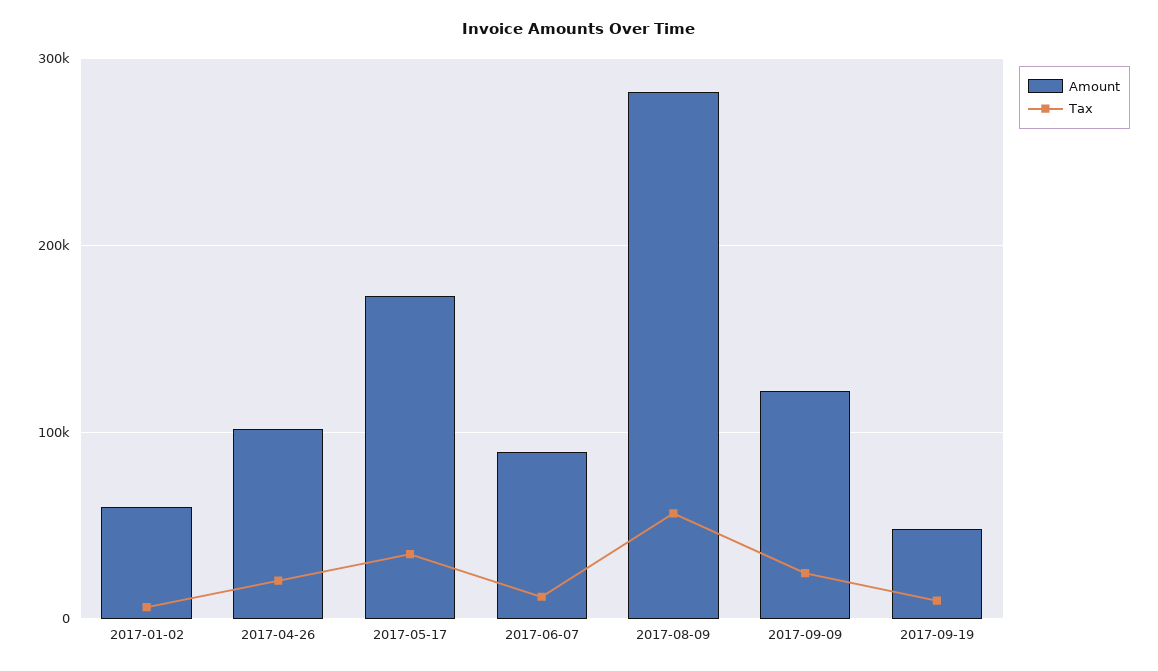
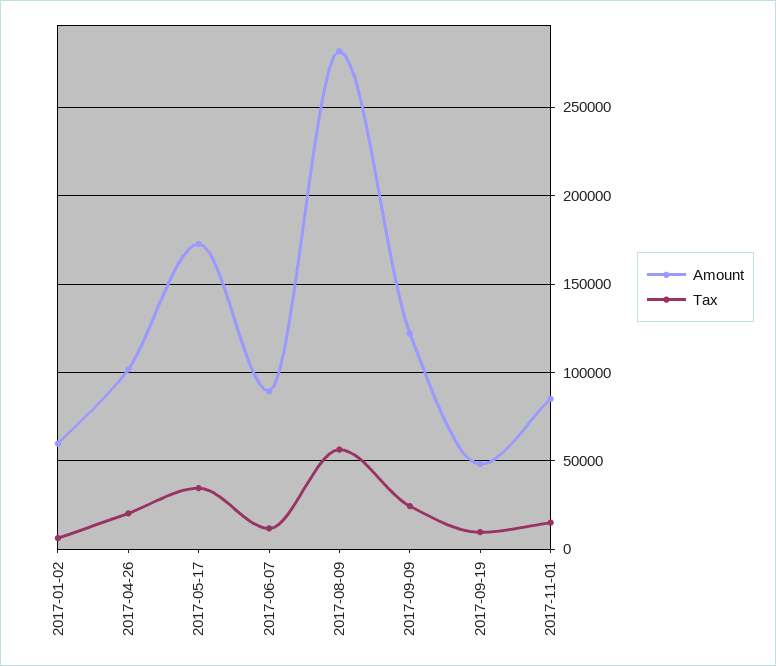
Amount, 2017-11-01: none -> 85000
Tax, 2017-11-01: none -> 15000

